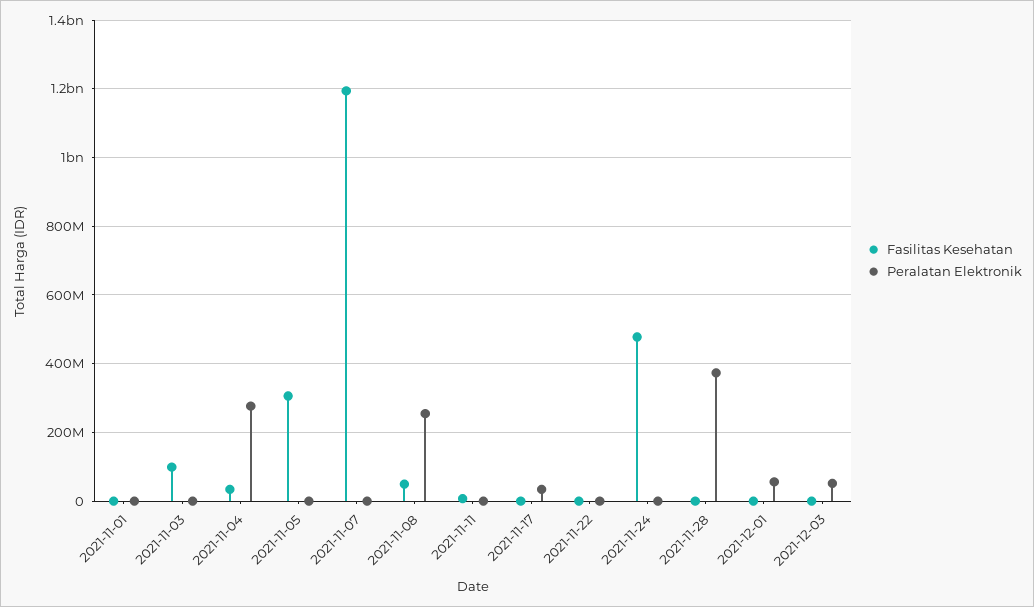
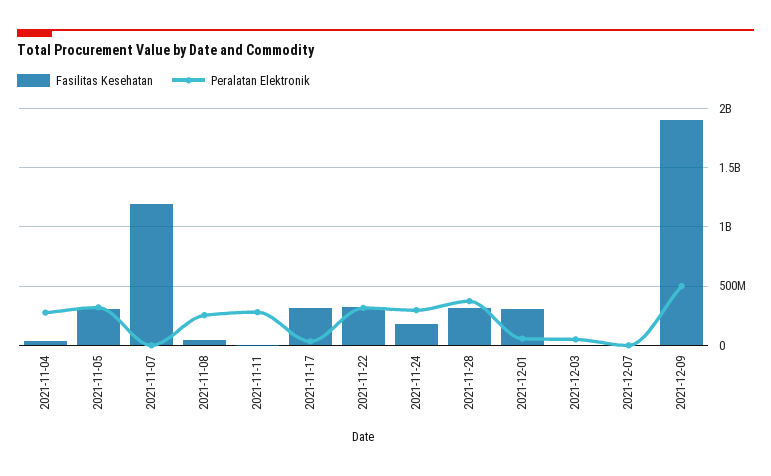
Fasilitas Kesehatan, 2021-11-01: 0 -> none
Peralatan Elektronik, 2021-11-01: 0 -> none
Fasilitas Kesehatan, 2021-11-03: 100000000 -> none
Peralatan Elektronik, 2021-11-03: 0 -> none
Peralatan Elektronik, 2021-11-05: 0 -> 300000000
Peralatan Elektronik, 2021-11-11: 0 -> 300000000
Fasilitas Kesehatan, 2021-11-17: 0 -> 300000000
Fasilitas Kesehatan, 2021-11-22: 0 -> 300000000
Peralatan Elektronik, 2021-11-22: 0 -> 300000000
Fasilitas Kesehatan, 2021-11-24: 480000000 -> 200000000
Peralatan Elektronik, 2021-11-24: 0 -> 300000000
Fasilitas Kesehatan, 2021-11-28: 0 -> 300000000
Fasilitas Kesehatan, 2021-12-01: 0 -> 300000000
Fasilitas Kesehatan, 2021-12-07: none -> 0
Peralatan Elektronik, 2021-12-07: none -> 0
Fasilitas Kesehatan, 2021-12-09: none -> 1900000000
Peralatan Elektronik, 2021-12-09: none -> 500000000

